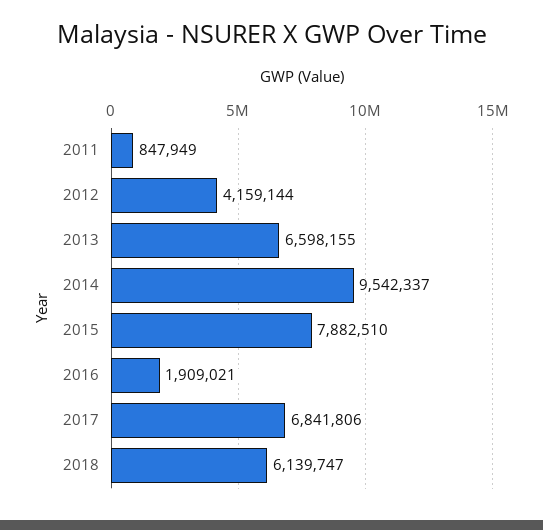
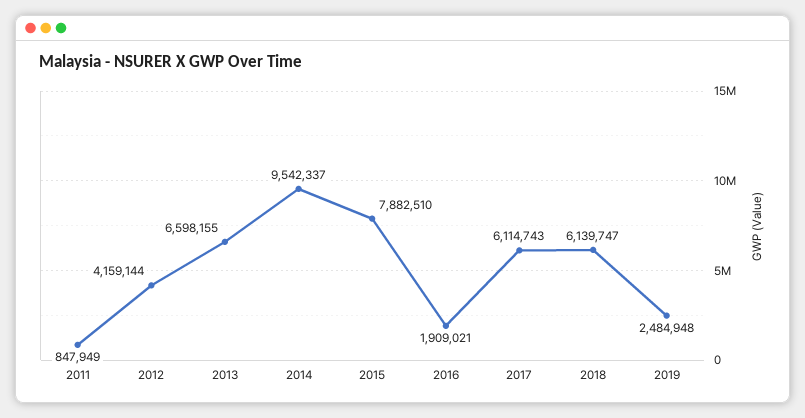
2017: 6841806 -> 6114743
2019: none -> 2484948

